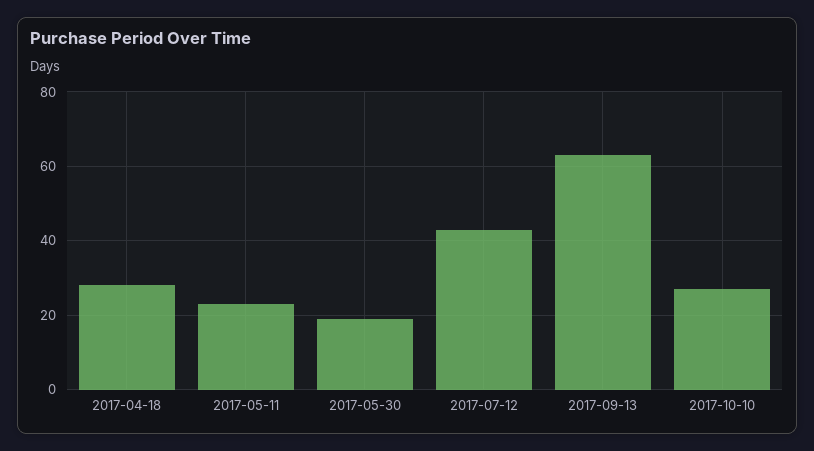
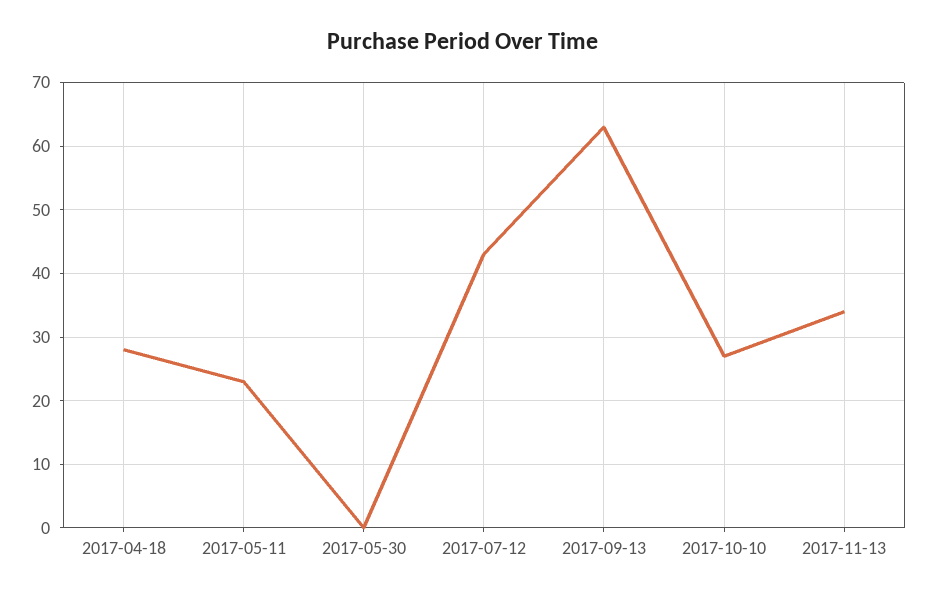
2017-05-30: 20 -> 0
2017-11-13: none -> 34

